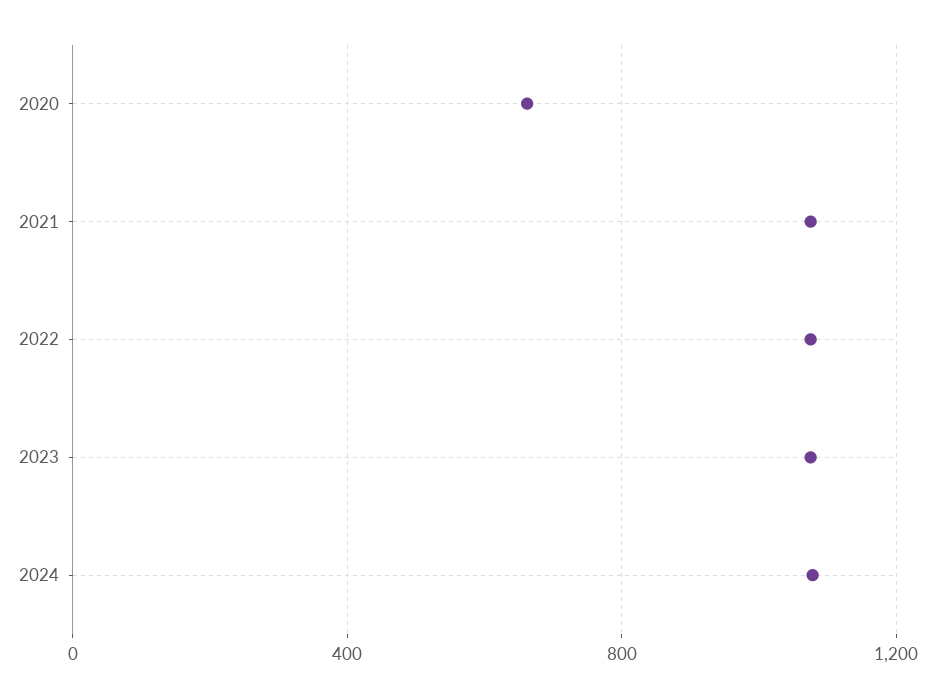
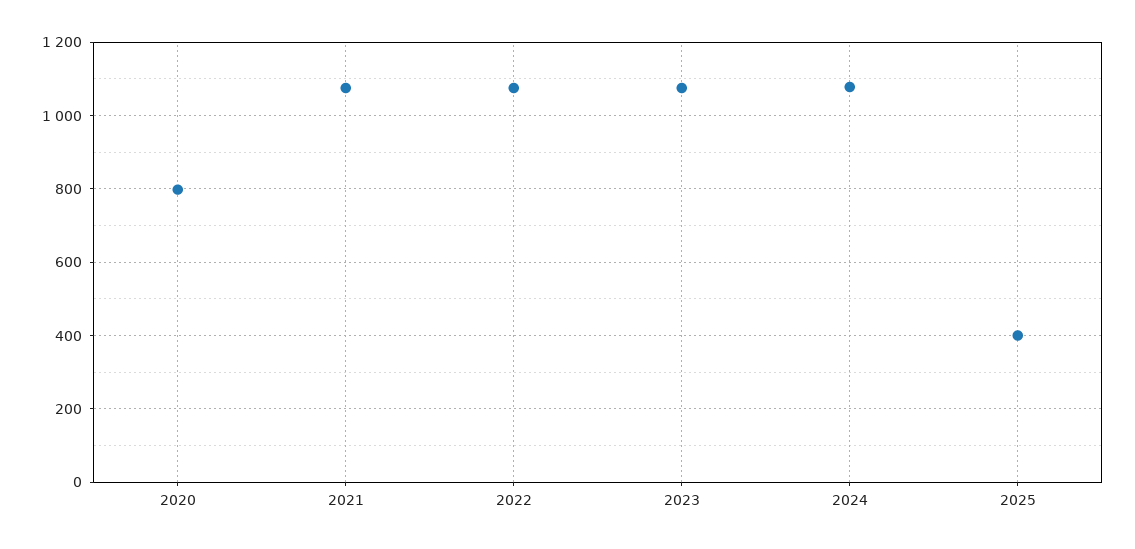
2020: 650 -> 800
2025: none -> 400

